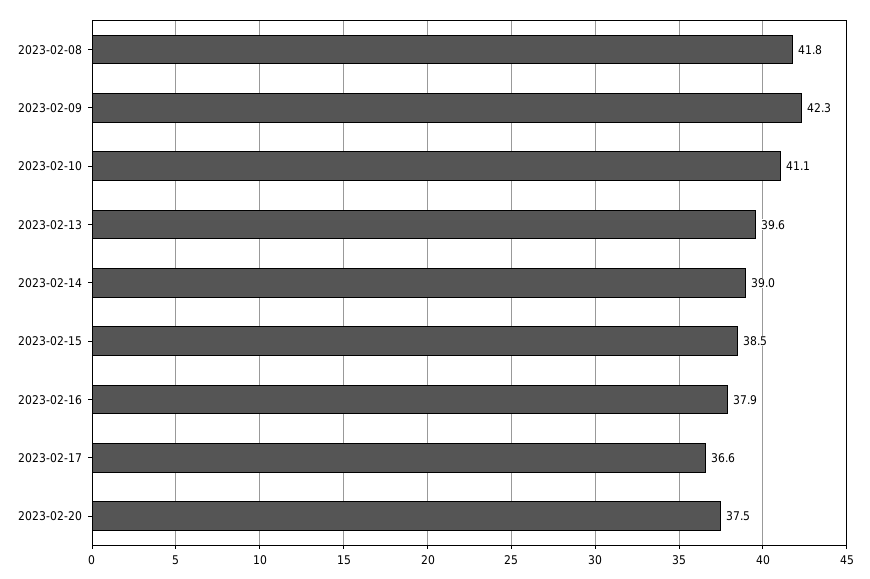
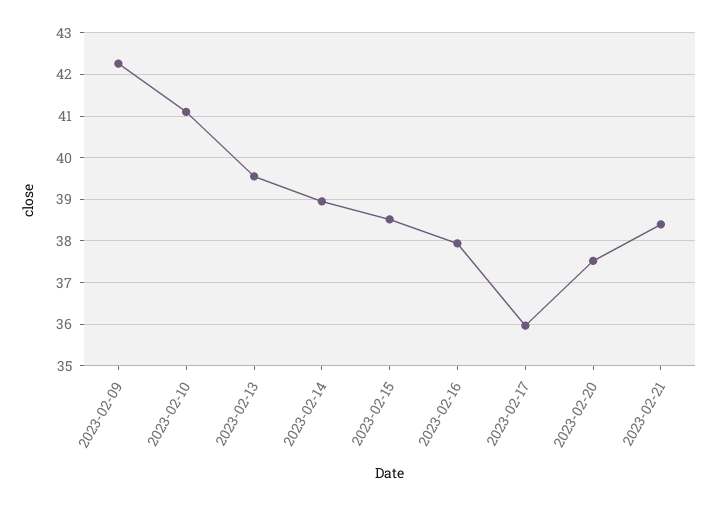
2023-02-08: 41.8 -> none
2023-02-17: 36.6 -> 36
2023-02-21: none -> 38.4

